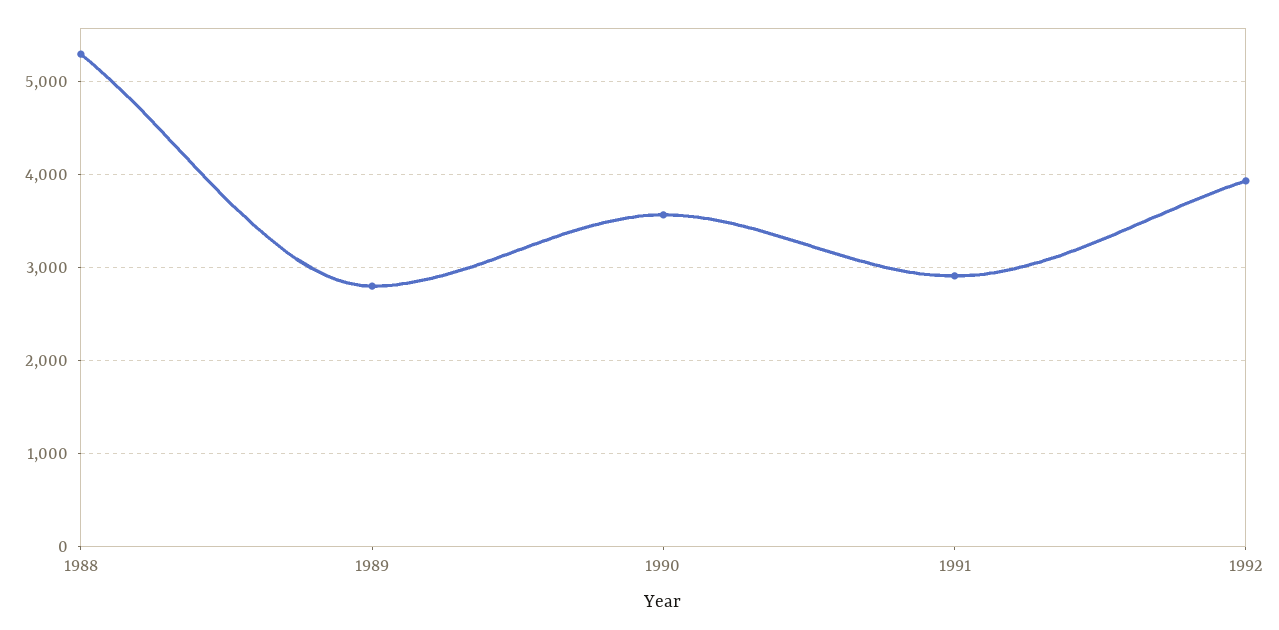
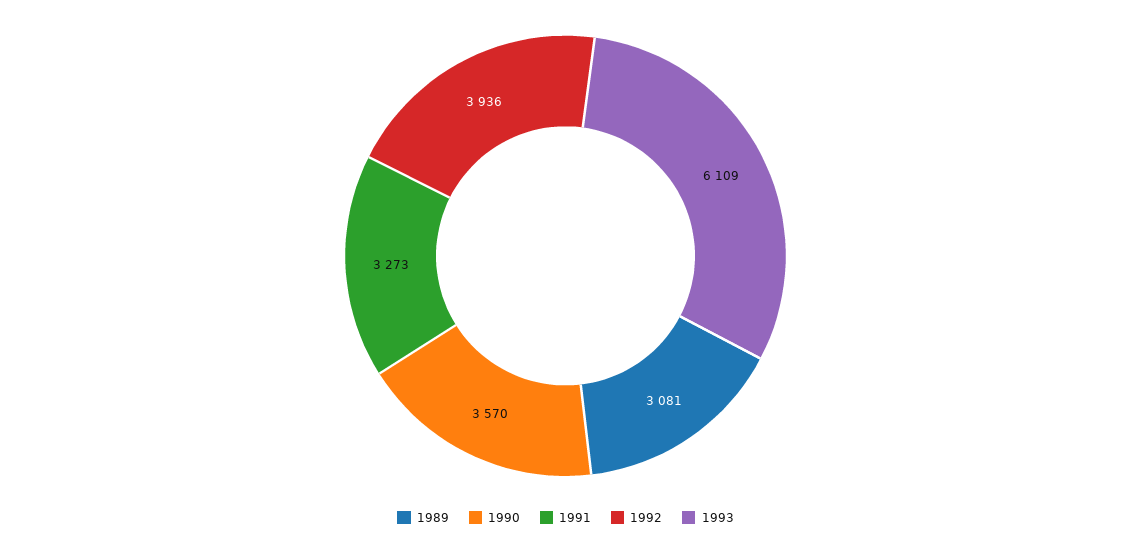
1988: 5300 -> none
1989: 2800 -> 3081
1991: 2900 -> 3273
1993: none -> 6109

